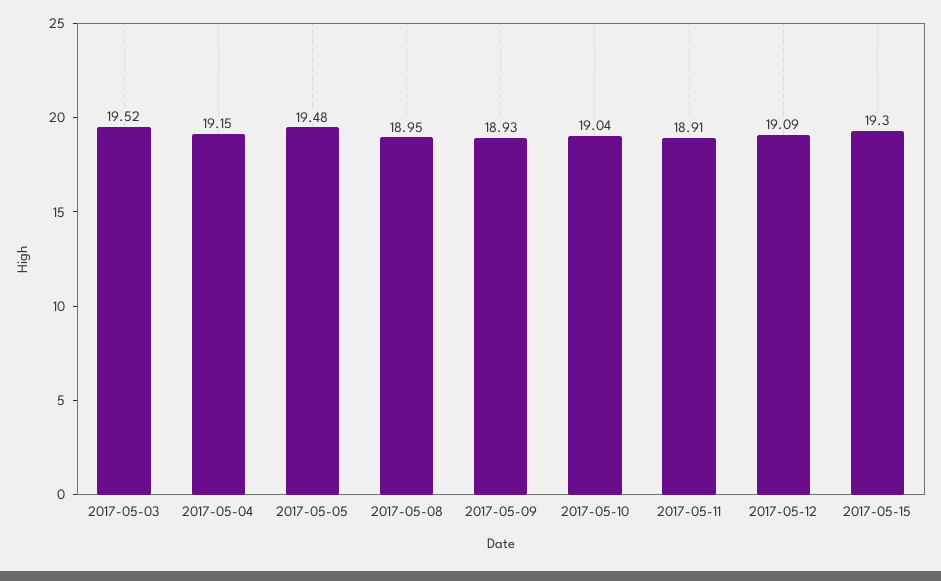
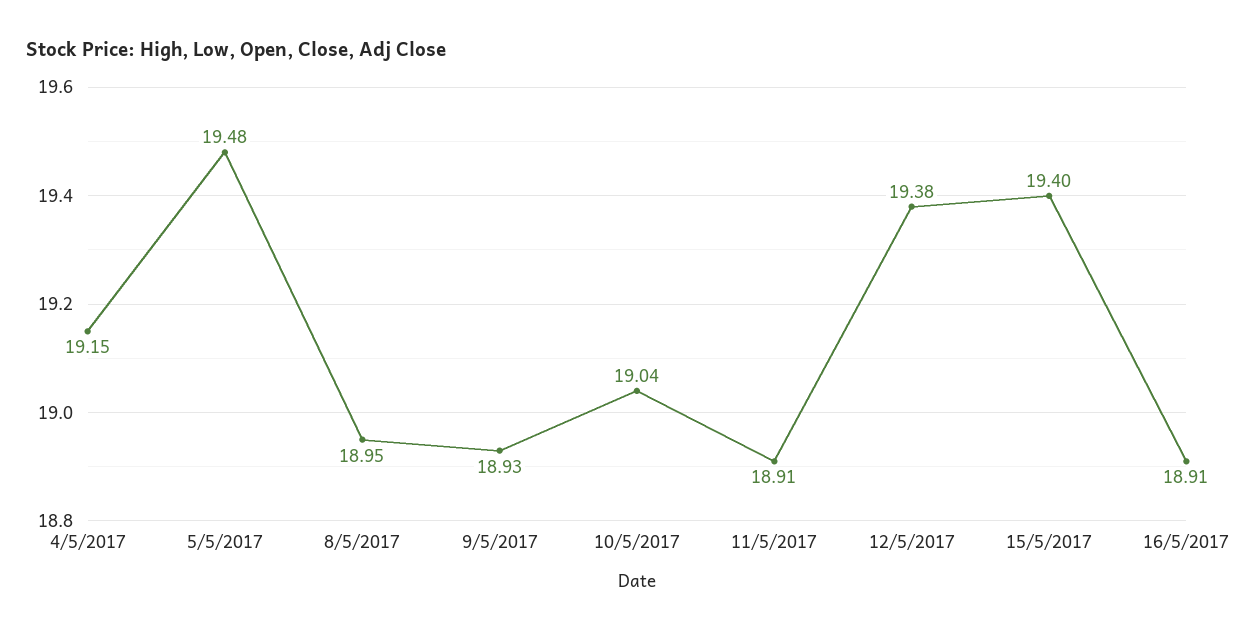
2017-05-03: 19.52 -> none
2017-05-12: 19.09 -> 19.38
2017-05-15: 19.3 -> 19.4
16/5/2017: none -> 18.91

